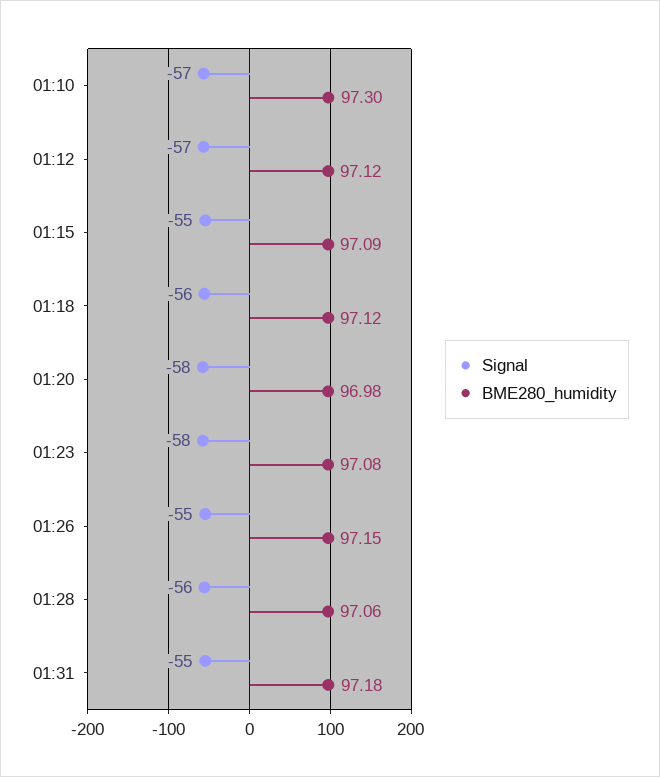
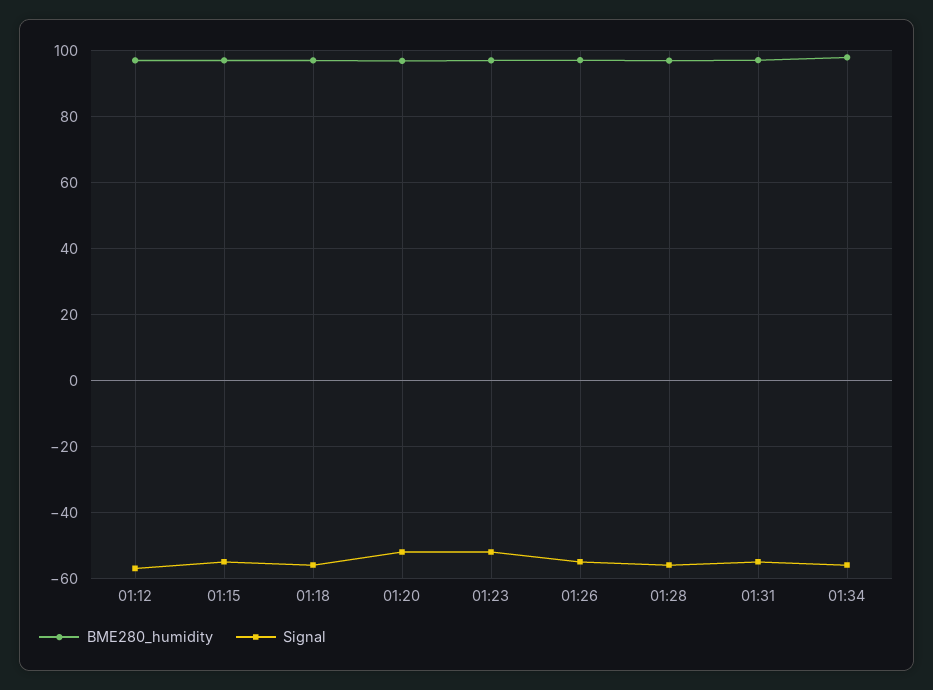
Signal, 01:10: -57 -> none
BME280_humidity, 01:10: 97.3 -> none
Signal, 01:20: -58 -> -52
Signal, 01:23: -58 -> -52
BME280_humidity, 01:34: none -> 98
Signal, 01:34: none -> -56

